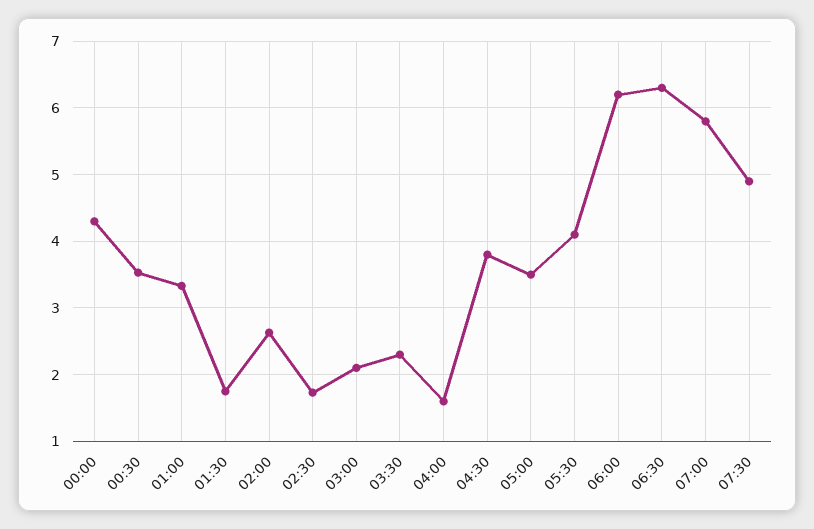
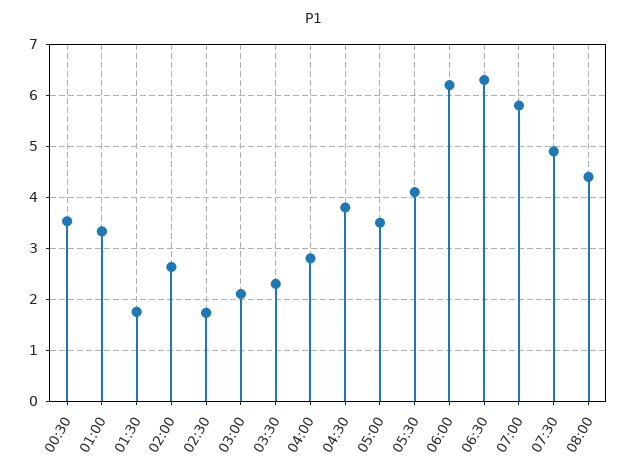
00:00: 4.3 -> none
04:00: 1.6 -> 2.8
08:00: none -> 4.4

